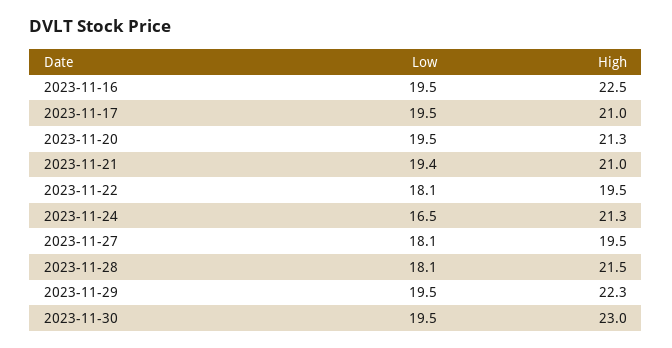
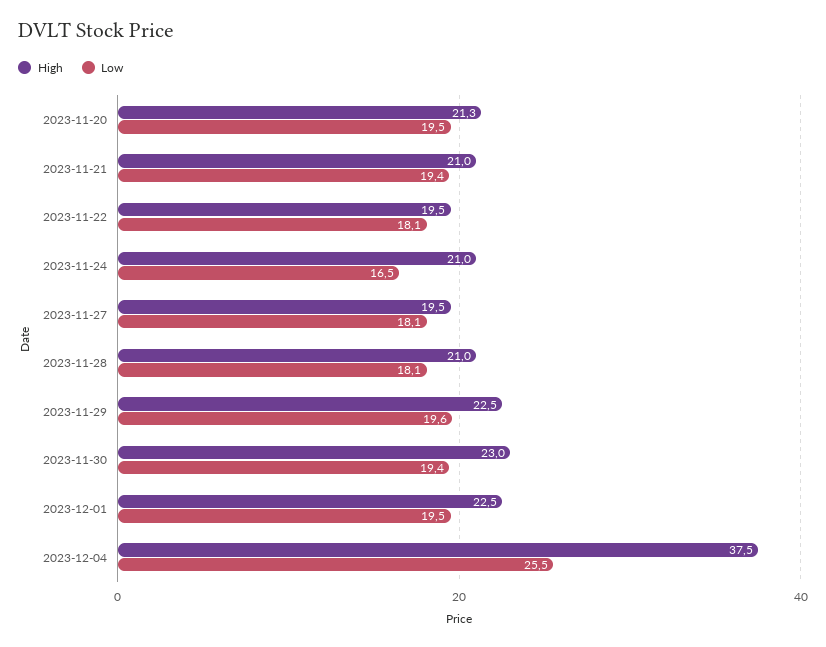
Low, 2023-11-16: 19.5 -> none
High, 2023-11-16: 22.5 -> none
Low, 2023-11-17: 19.5 -> none
High, 2023-11-17: 21 -> none
High, 2023-11-24: 21.3 -> 21
High, 2023-11-28: 21.5 -> 21
Low, 2023-11-29: 19.5 -> 19.6
High, 2023-11-29: 22.3 -> 22.5
Low, 2023-11-30: 19.5 -> 19.4
High, 2023-12-01: none -> 22.5
Low, 2023-12-01: none -> 19.5
High, 2023-12-04: none -> 37.5
Low, 2023-12-04: none -> 25.5

